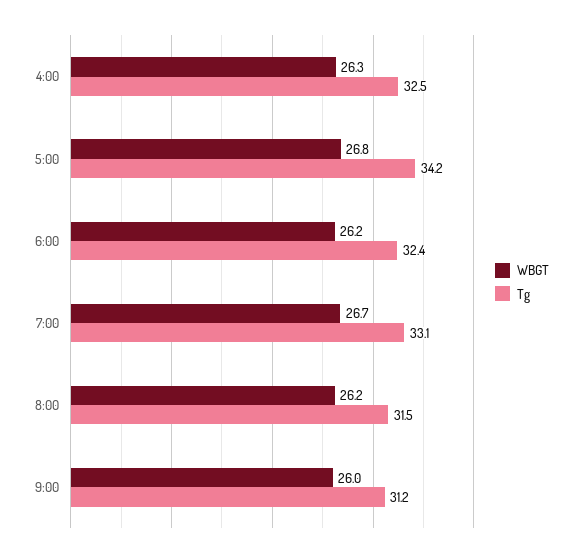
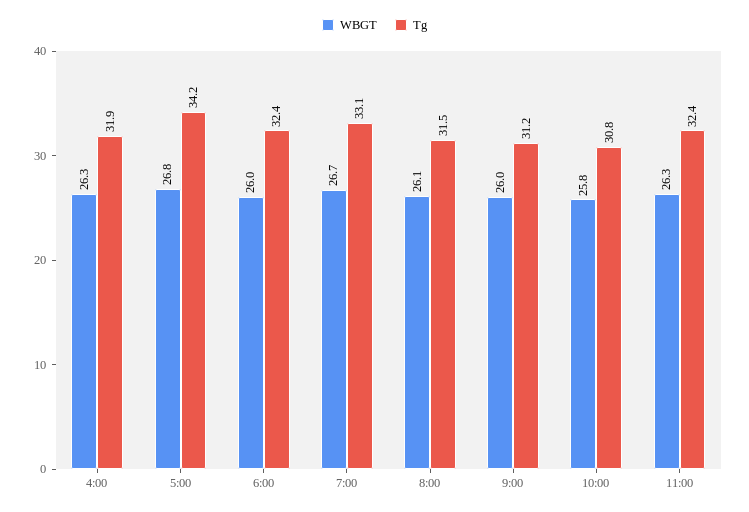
Tg, 4:00: 32.5 -> 31.9
WBGT, 6:00: 26.2 -> 26
WBGT, 8:00: 26.2 -> 26.1
WBGT, 10:00: none -> 25.8
Tg, 10:00: none -> 30.8
WBGT, 11:00: none -> 26.3
Tg, 11:00: none -> 32.4

